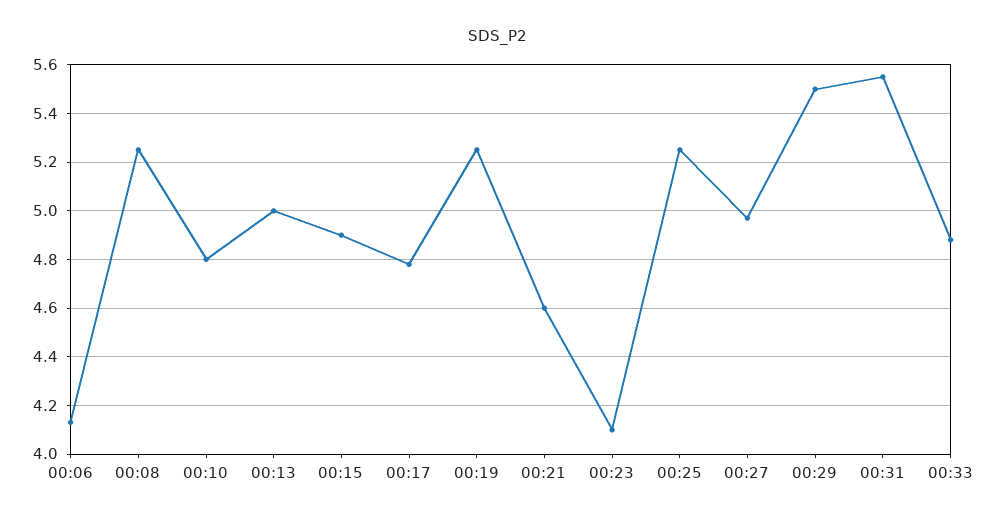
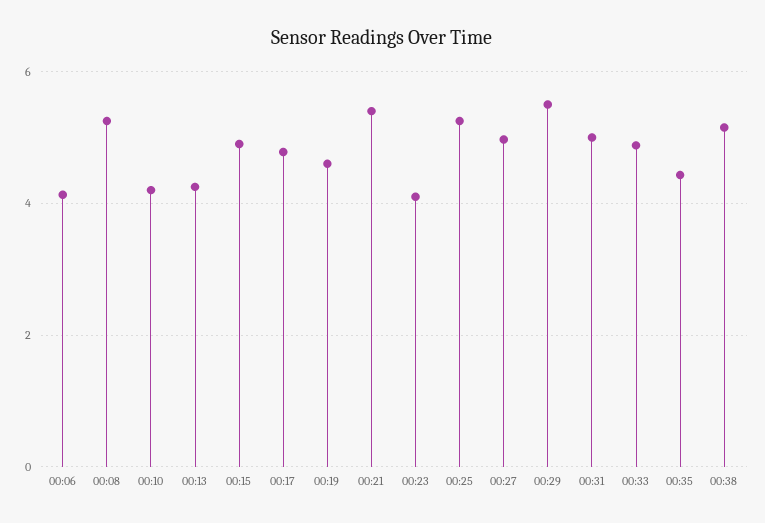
00:10: 4.8 -> 4.2
00:13: 5 -> 4.2
00:19: 5.25 -> 4.6
00:21: 4.6 -> 5.4
00:31: 5.55 -> 5
00:35: none -> 4.4
00:38: none -> 5.2

